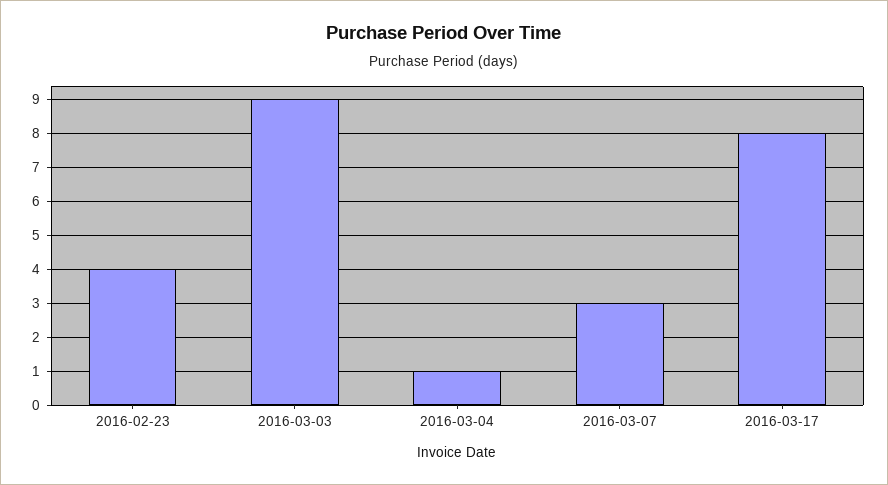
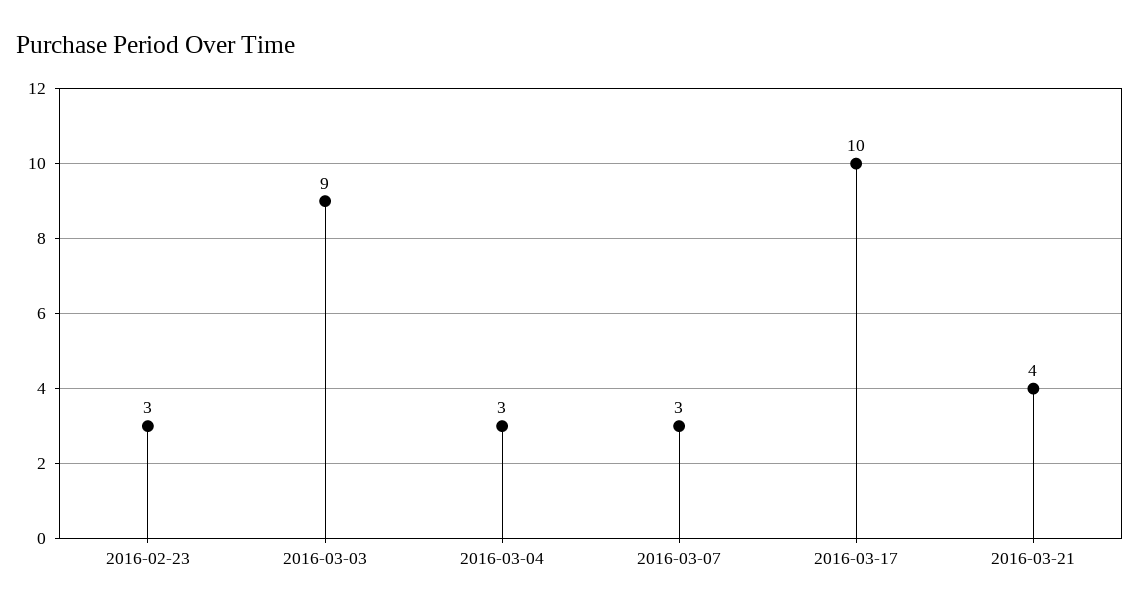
2016-02-23: 4 -> 3
2016-03-04: 1 -> 3
2016-03-17: 8 -> 10
2016-03-21: none -> 4

